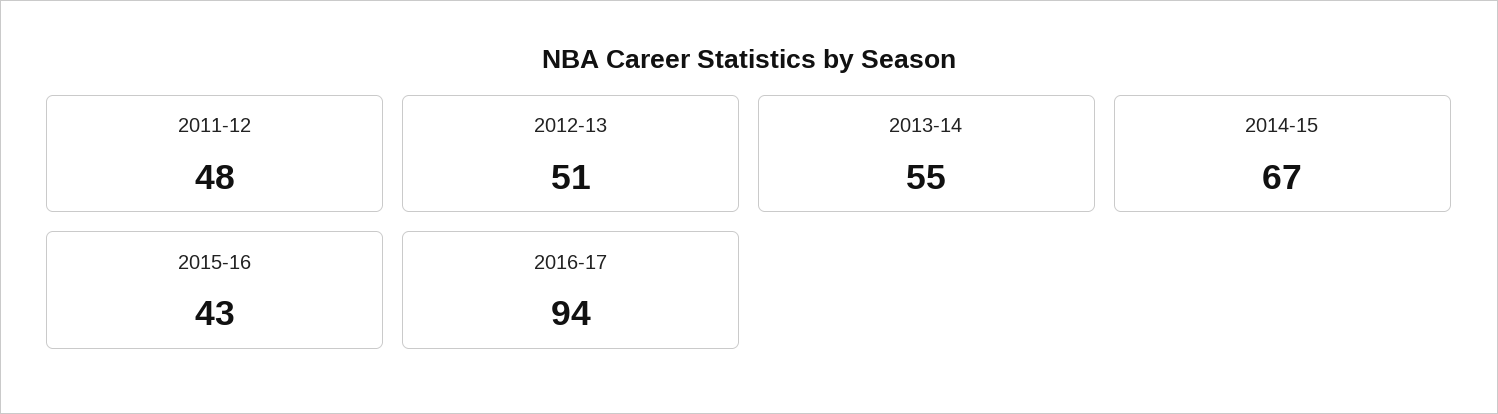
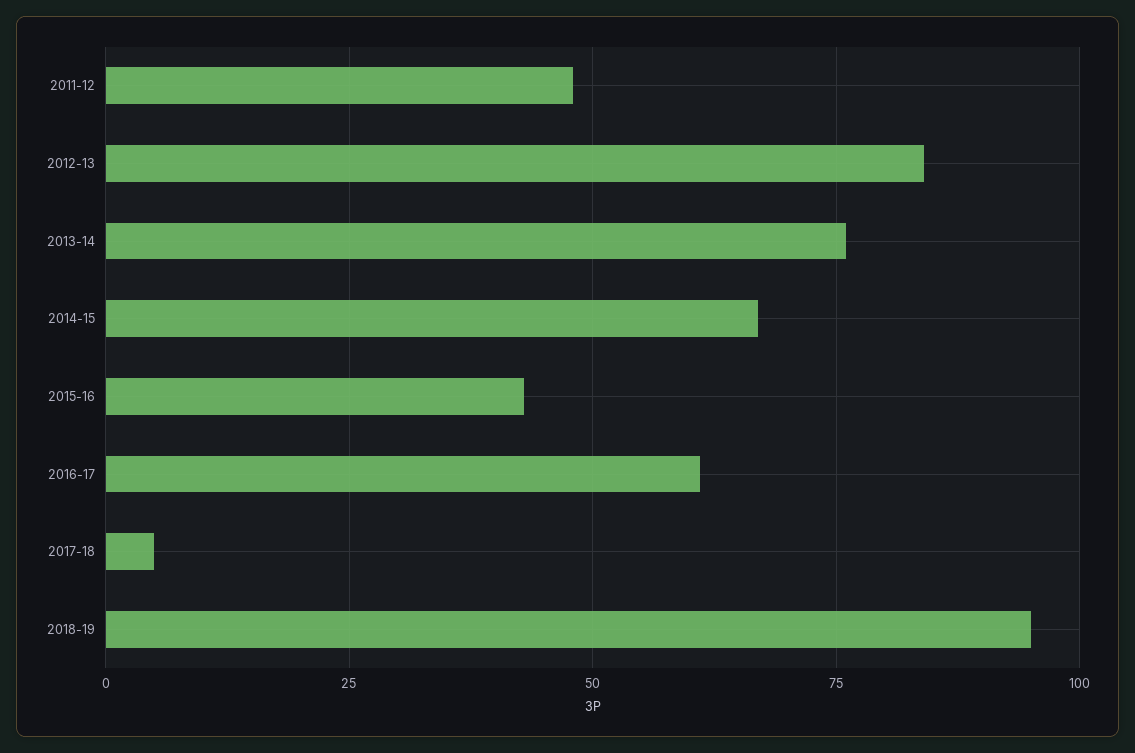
2012-13: 51 -> 85
2013-14: 55 -> 75
2016-17: 94 -> 60
2017-18: none -> 5
2018-19: none -> 95

